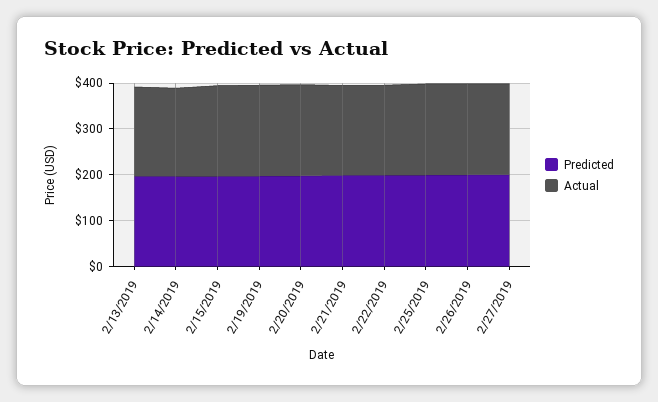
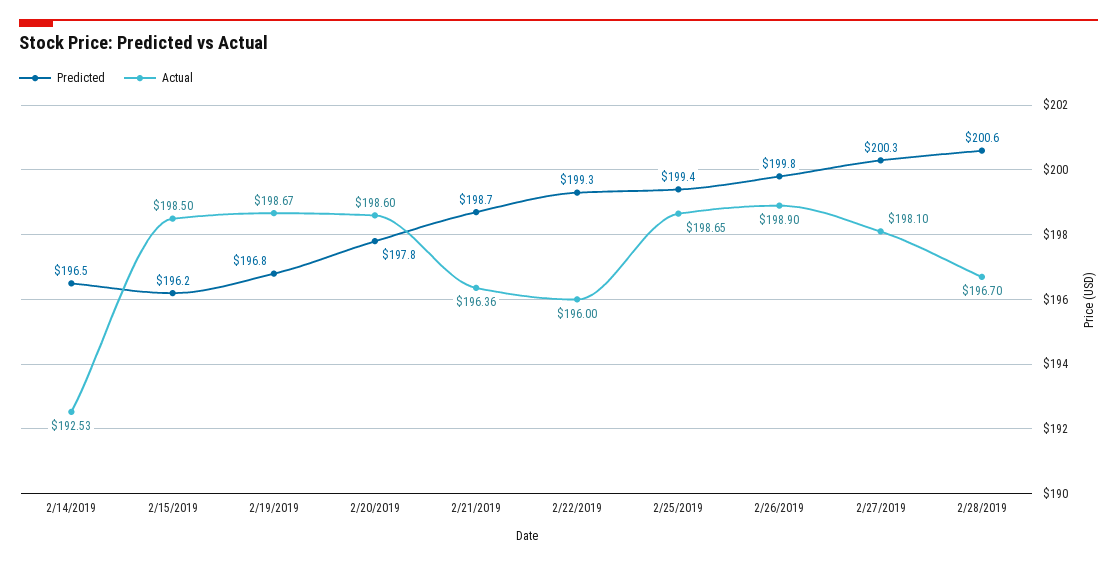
Predicted, 2/13/2019: 200 -> none
Actual, 2/13/2019: 200 -> none
Predicted, 2/28/2019: none -> 200.6
Actual, 2/28/2019: none -> 196.7

